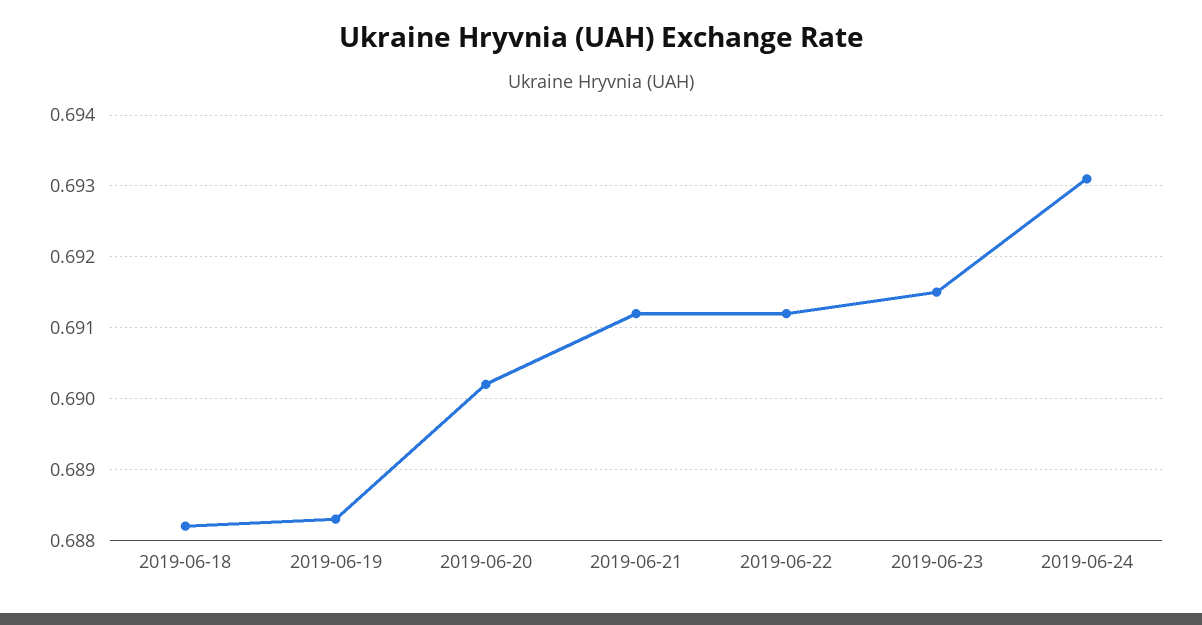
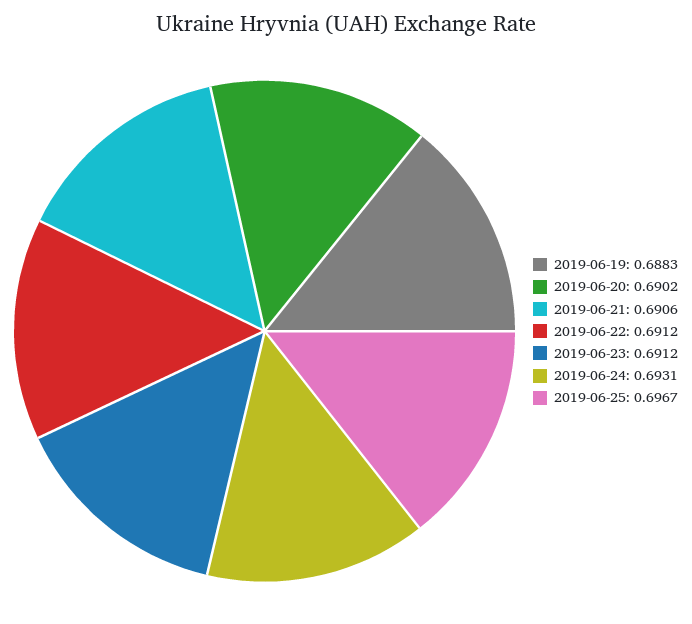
2019-06-18: 0.6882 -> none
2019-06-21: 0.6912 -> 0.6906
2019-06-23: 0.6915 -> 0.6912
2019-06-25: none -> 0.6967

